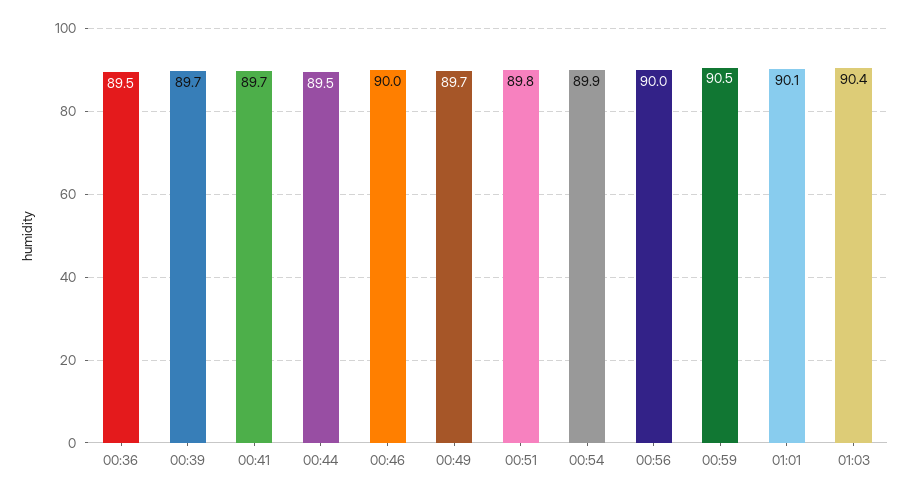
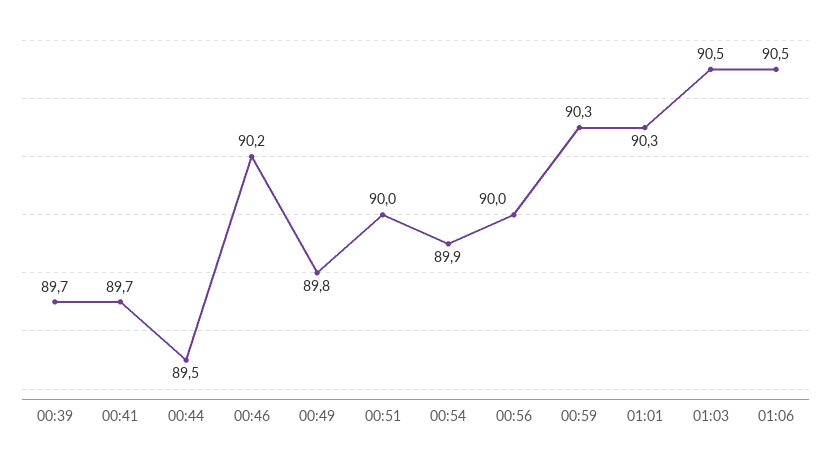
00:36: 89.5 -> none
00:46: 90 -> 90.2
00:49: 89.7 -> 89.8
00:51: 89.8 -> 90
00:59: 90.5 -> 90.3
01:01: 90.1 -> 90.3
01:03: 90.4 -> 90.5
01:06: none -> 90.5

